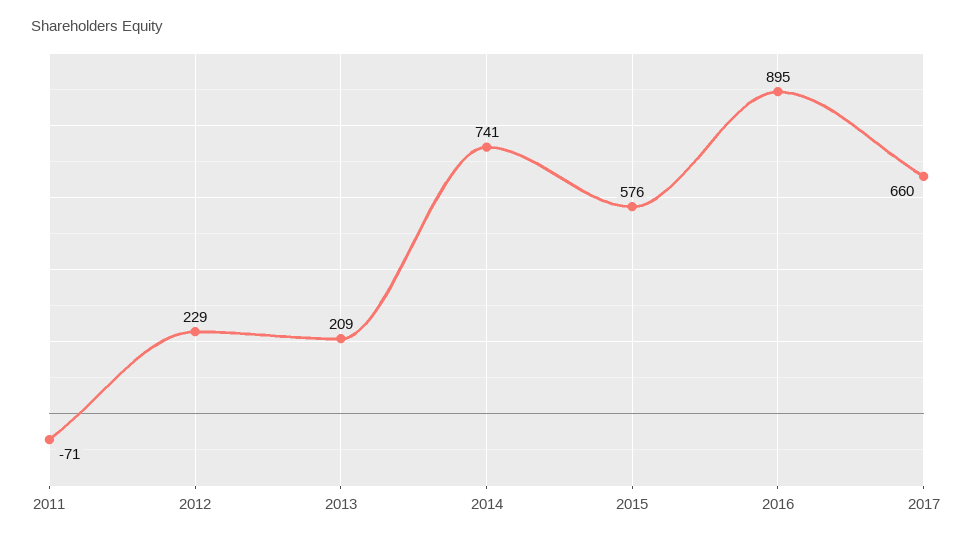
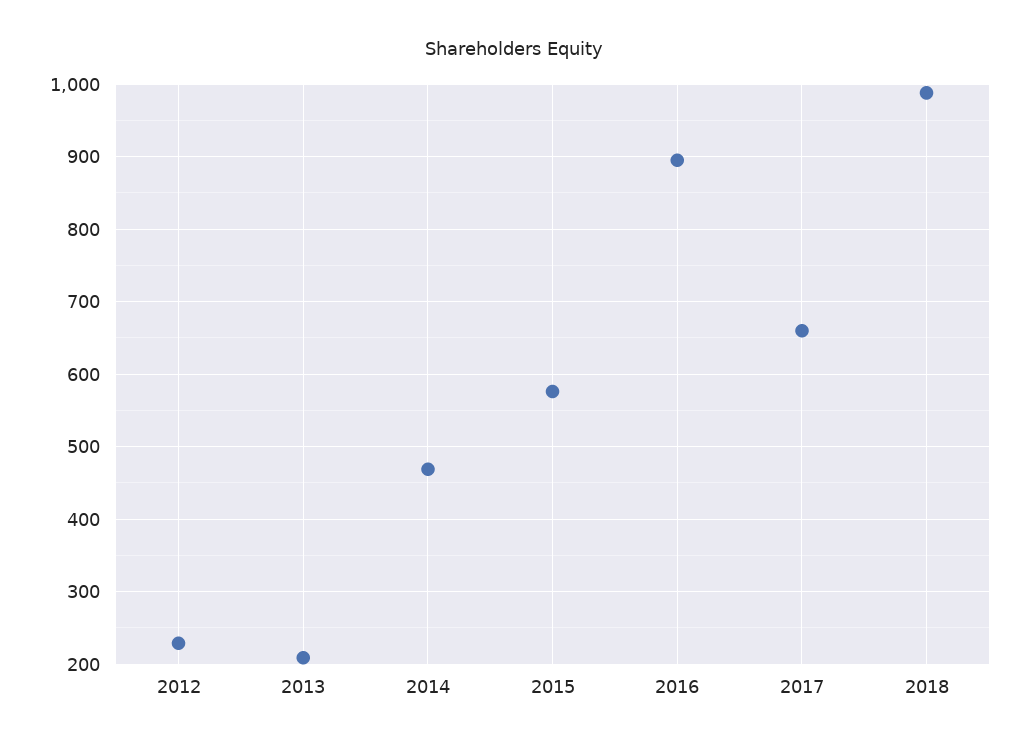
2011: -71 -> none
2014: 741 -> 470
2018: none -> 990

